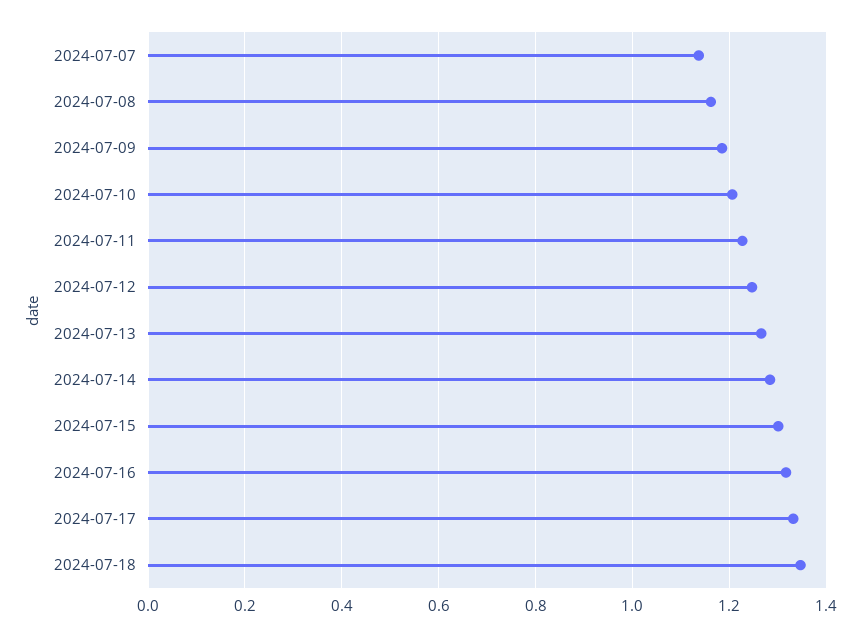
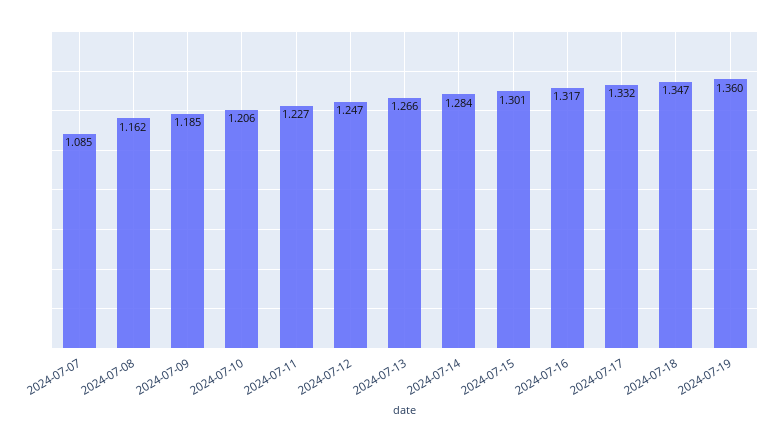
2024-07-07: 1.14 -> 1.085
2024-07-19: none -> 1.36

